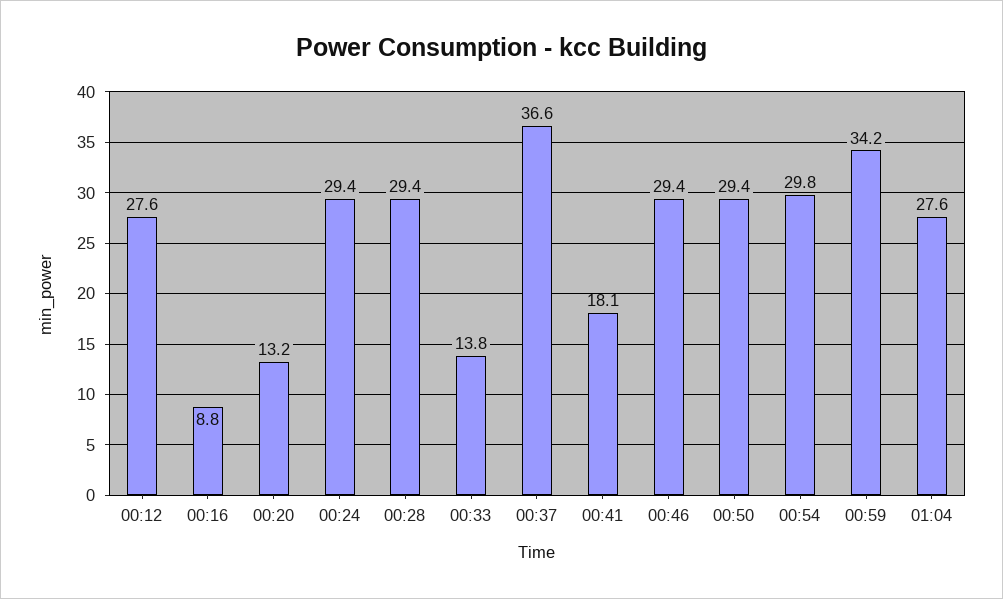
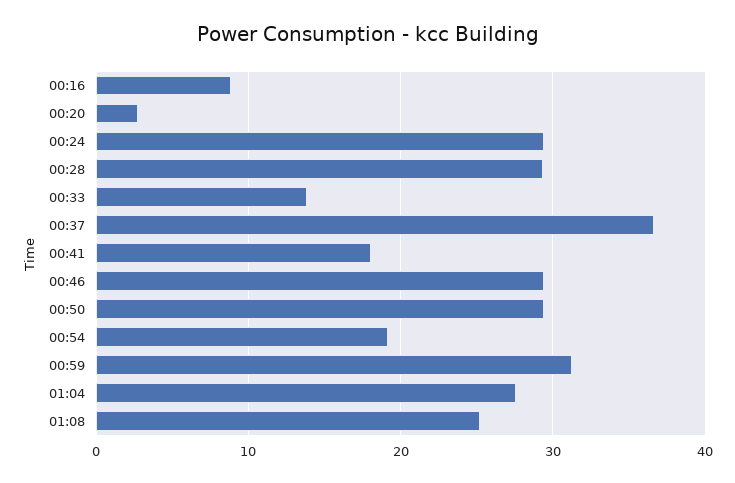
00:12: 27.6 -> none
00:20: 13.2 -> 3
00:54: 29.8 -> 19
00:59: 34.2 -> 31
01:08: none -> 25

